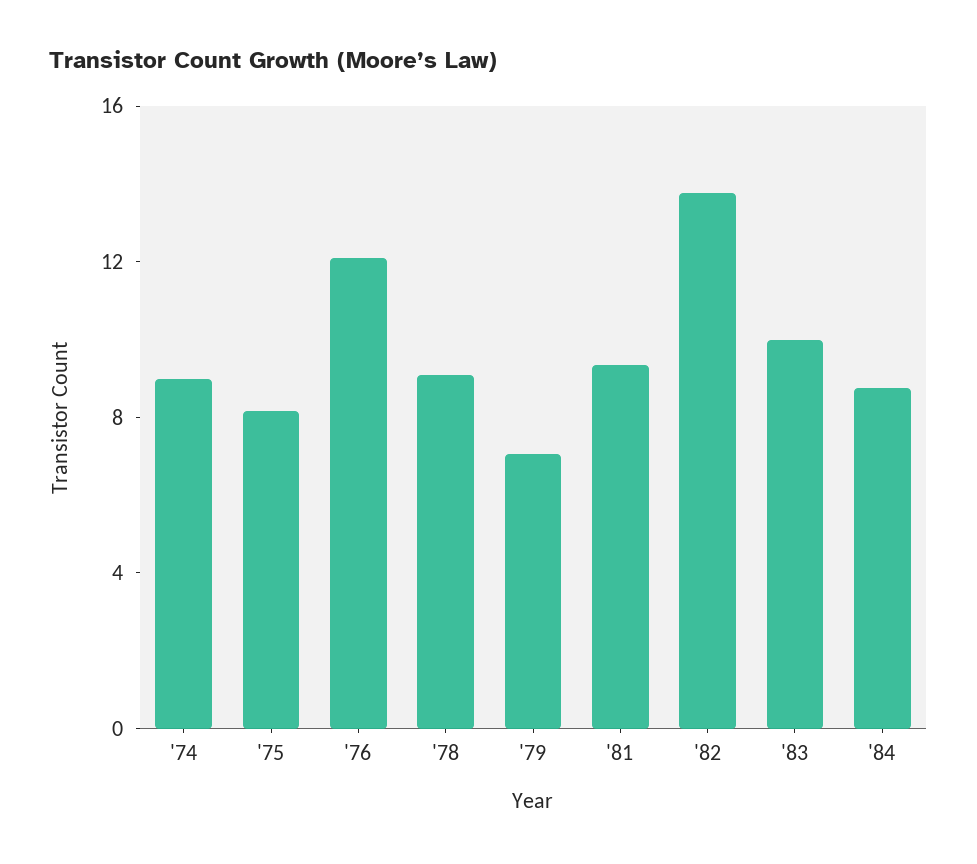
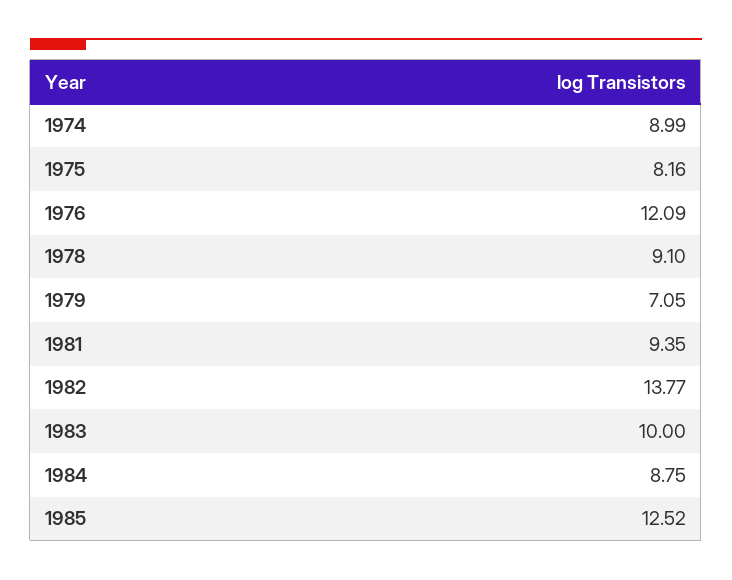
1985: none -> 12.52

